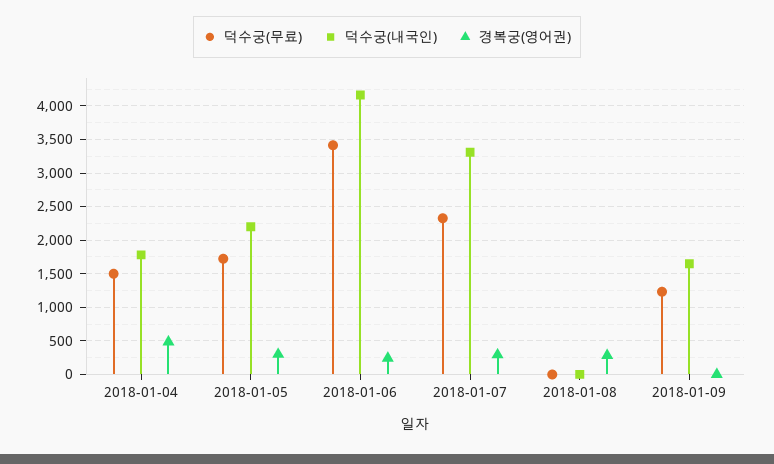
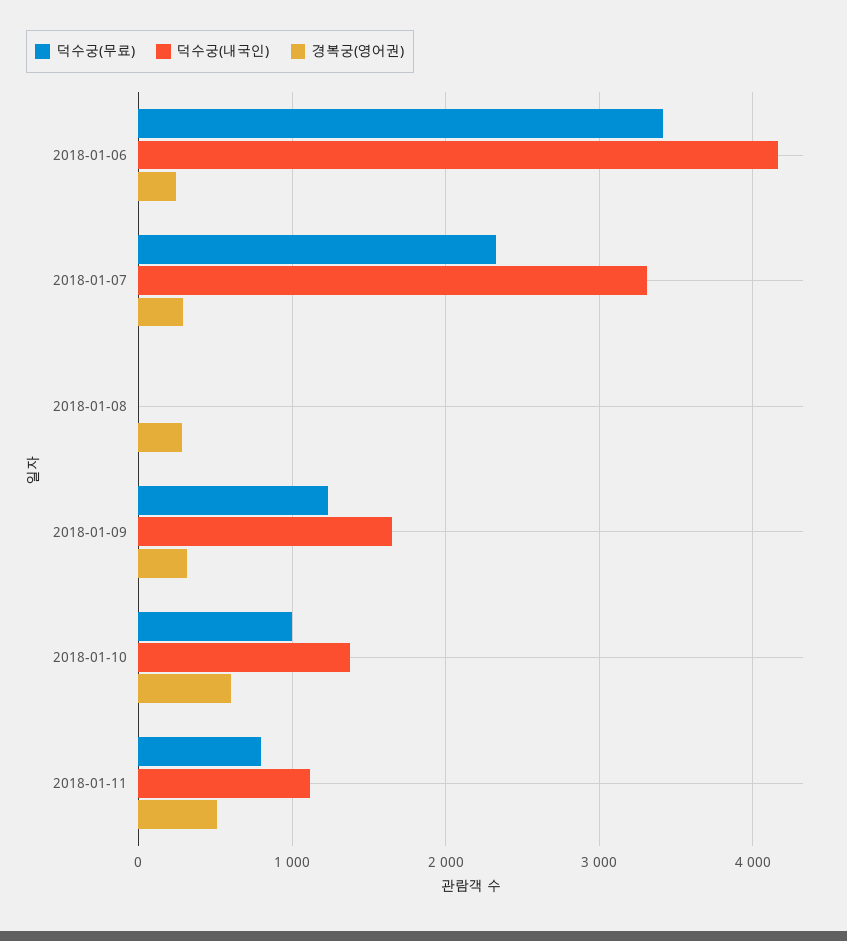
덕수궁(무료), 2018-01-04: 1500 -> none
덕수궁(내국인), 2018-01-04: 1800 -> none
경복궁(영어권), 2018-01-04: 500 -> none
덕수궁(무료), 2018-01-05: 1700 -> none
덕수궁(내국인), 2018-01-05: 2200 -> none
경복궁(영어권), 2018-01-05: 300 -> none
경복궁(영어권), 2018-01-09: 0 -> 300
덕수궁(무료), 2018-01-10: none -> 1000
덕수궁(내국인), 2018-01-10: none -> 1400
경복궁(영어권), 2018-01-10: none -> 600
덕수궁(무료), 2018-01-11: none -> 800
덕수궁(내국인), 2018-01-11: none -> 1100
경복궁(영어권), 2018-01-11: none -> 500

